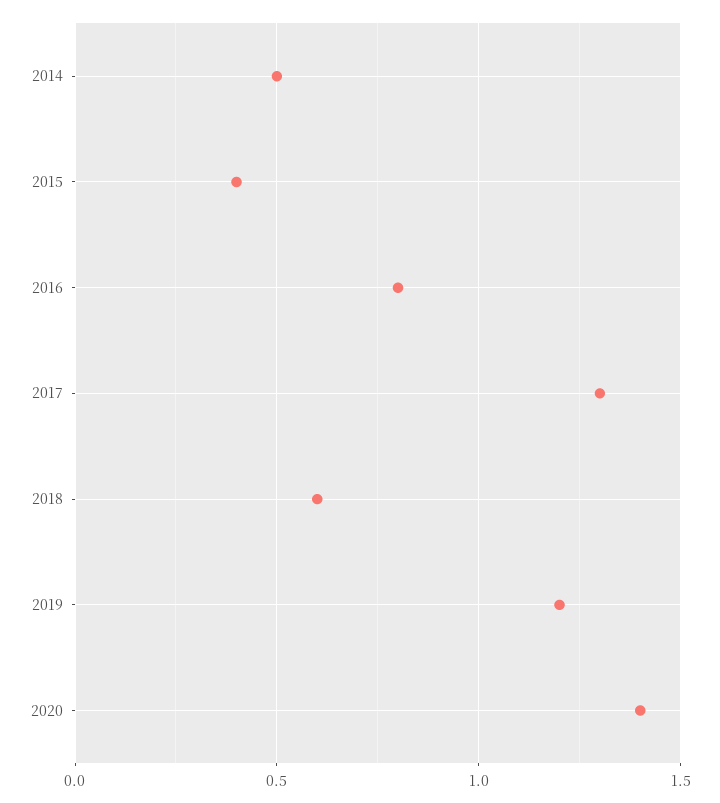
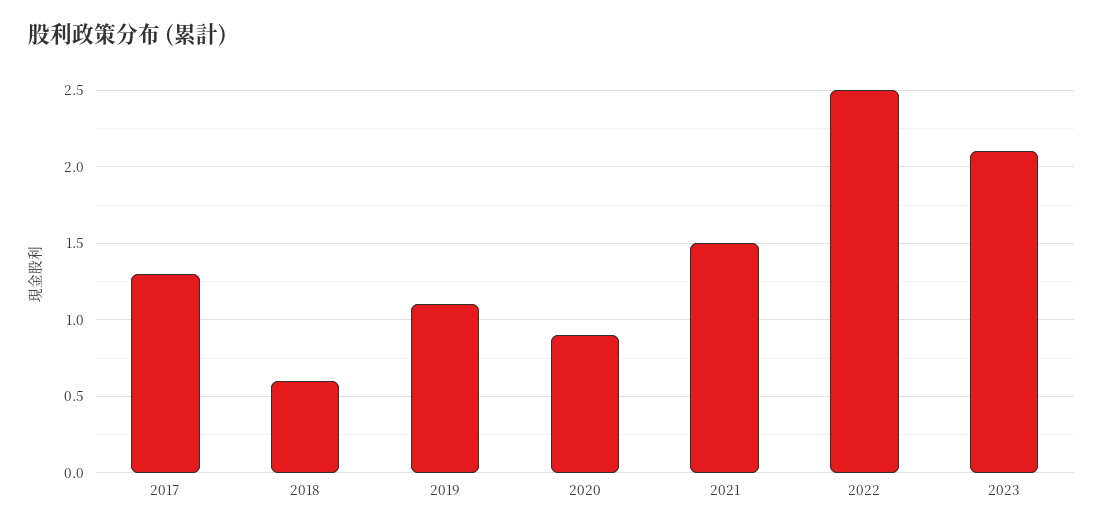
2014: 0.5 -> none
2015: 0.4 -> none
2016: 0.8 -> none
2019: 1.2 -> 1.1
2020: 1.4 -> 0.9
2021: none -> 1.5
2022: none -> 2.5
2023: none -> 2.1

